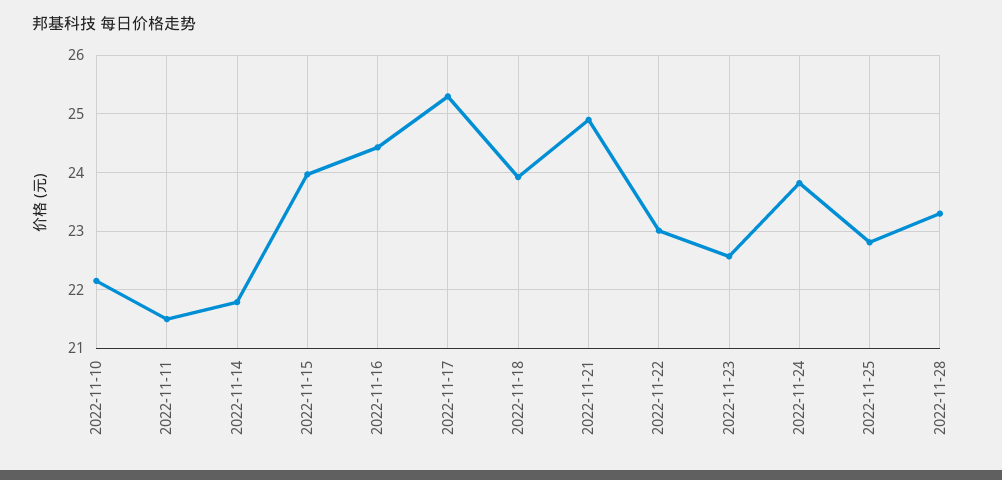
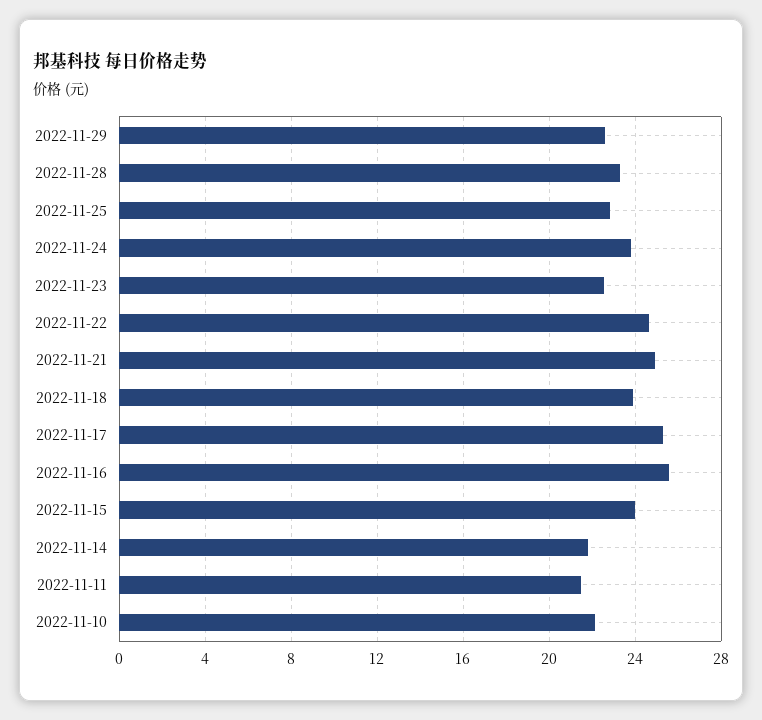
2022-11-16: 24.4 -> 25.5
2022-11-22: 23 -> 24.5
2022-11-29: none -> 22.5

